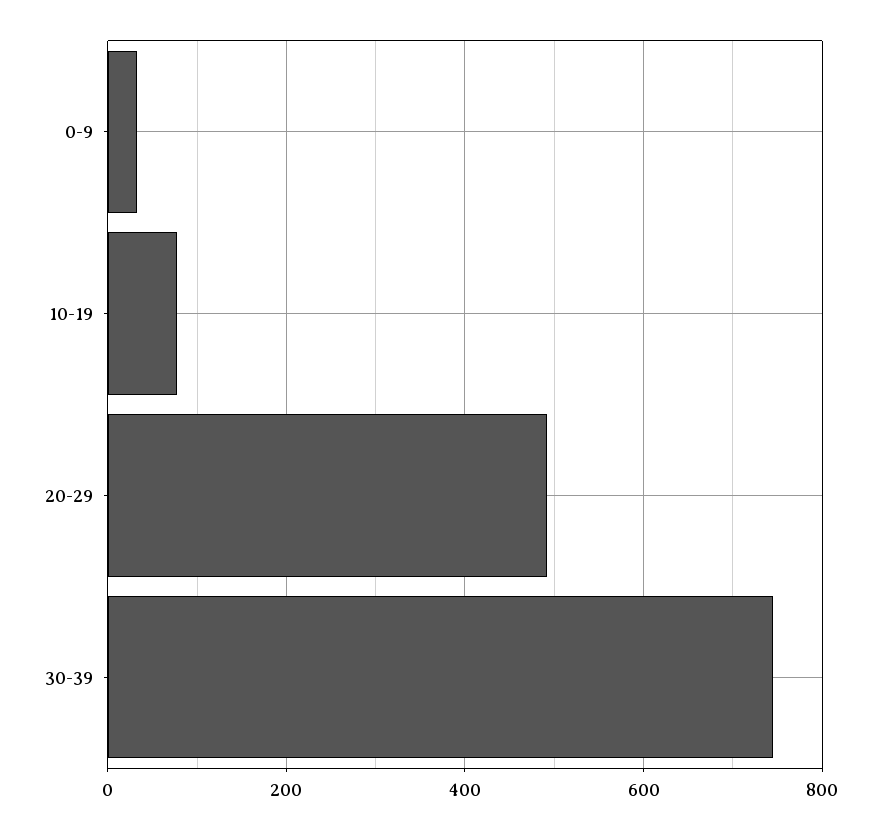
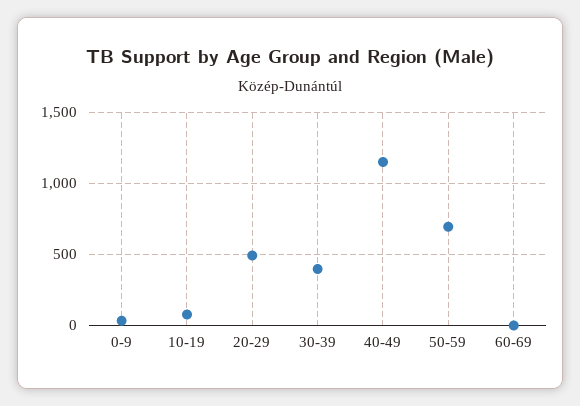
30-39: 740 -> 400
40-49: none -> 1150
50-59: none -> 700
60-69: none -> 0

